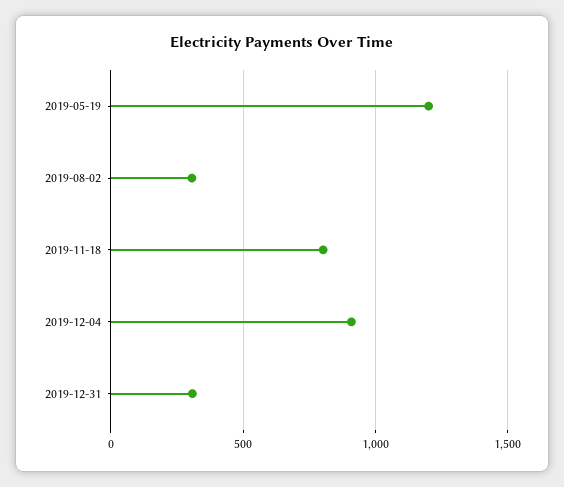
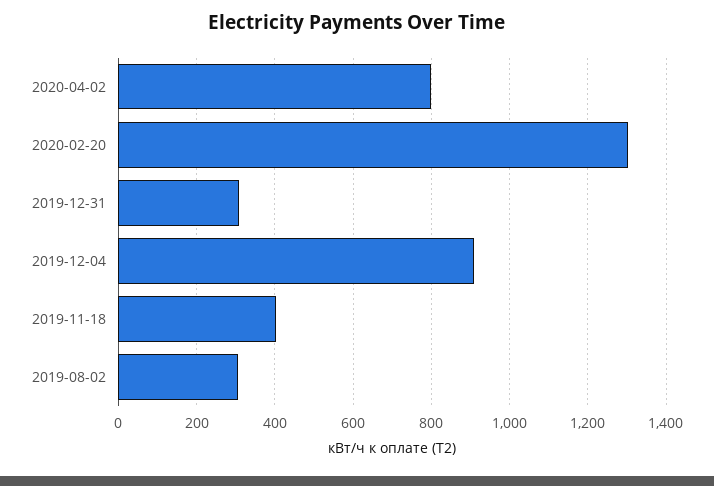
2019-05-19: 1200 -> none
2019-11-18: 800 -> 400
2020-04-02: none -> 800
2020-02-20: none -> 1300

